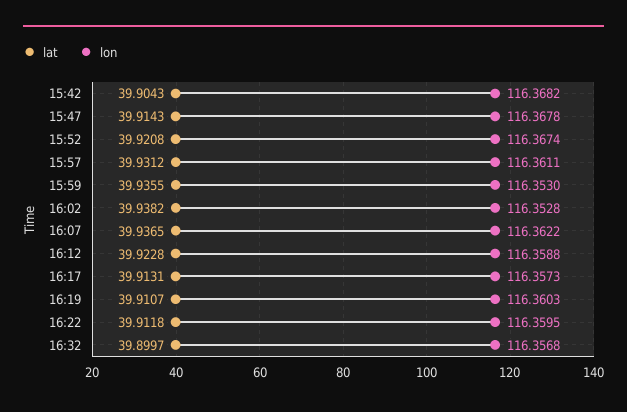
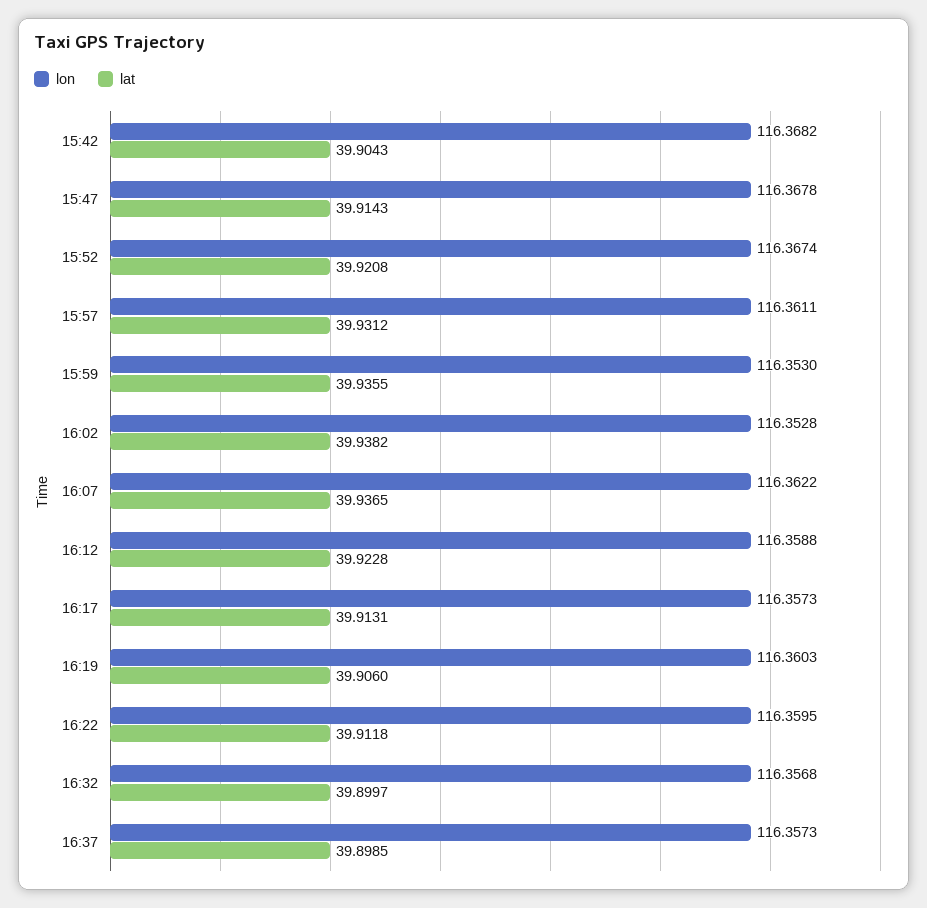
lat, 16:19: 39.9107 -> 39.906
lon, 16:37: none -> 116.3573
lat, 16:37: none -> 39.8985

